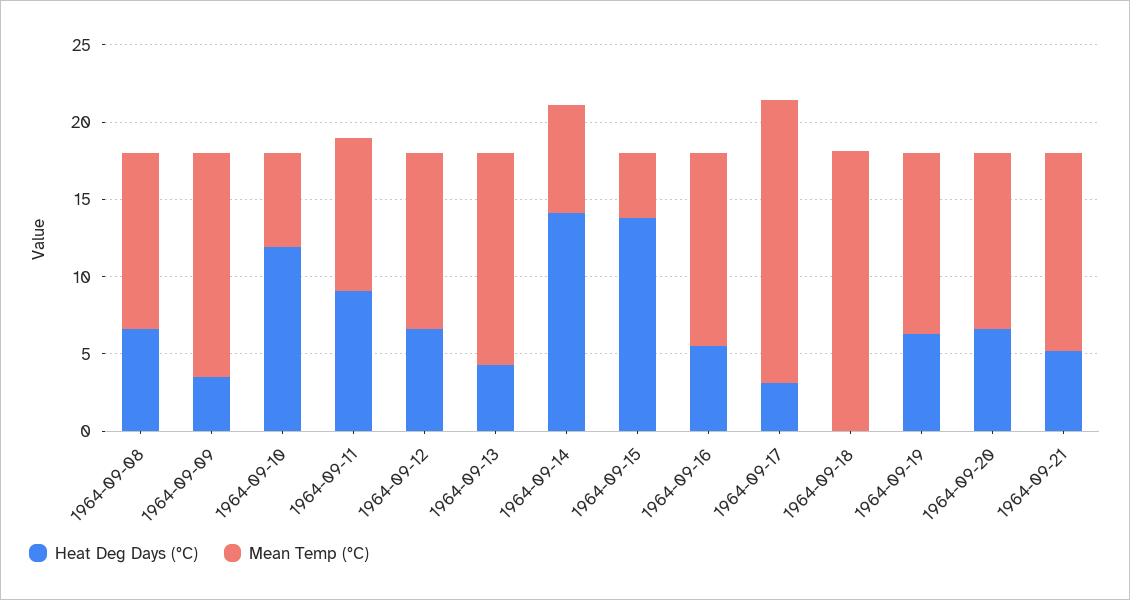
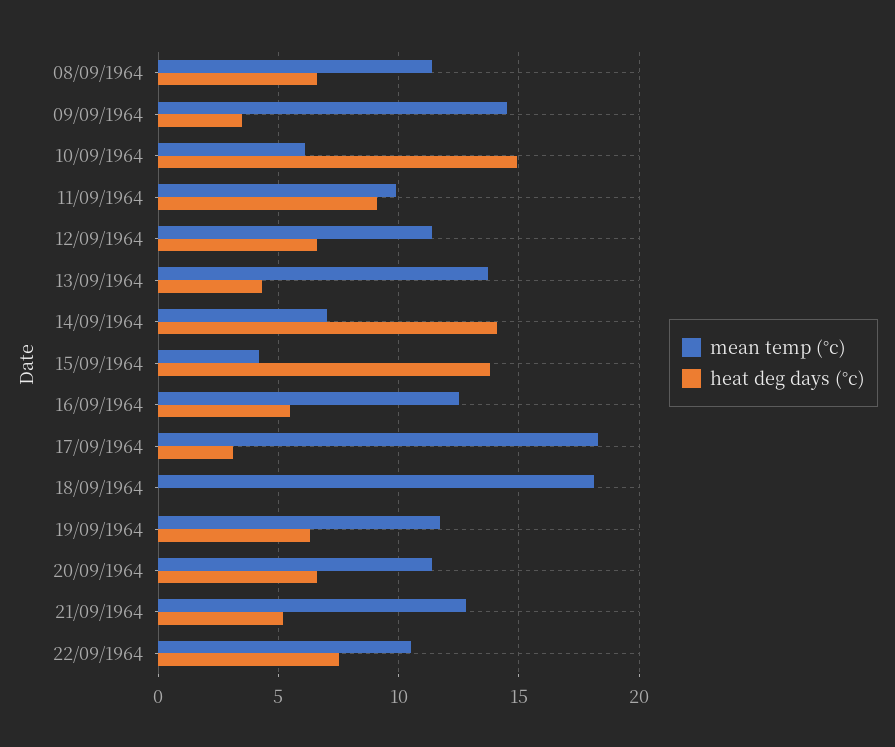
Heat Deg Days (°C), 1964-09-10: 12 -> 15
Mean Temp (°C), 22/09/1964: none -> 10.5
Heat Deg Days (°C), 22/09/1964: none -> 7.5

